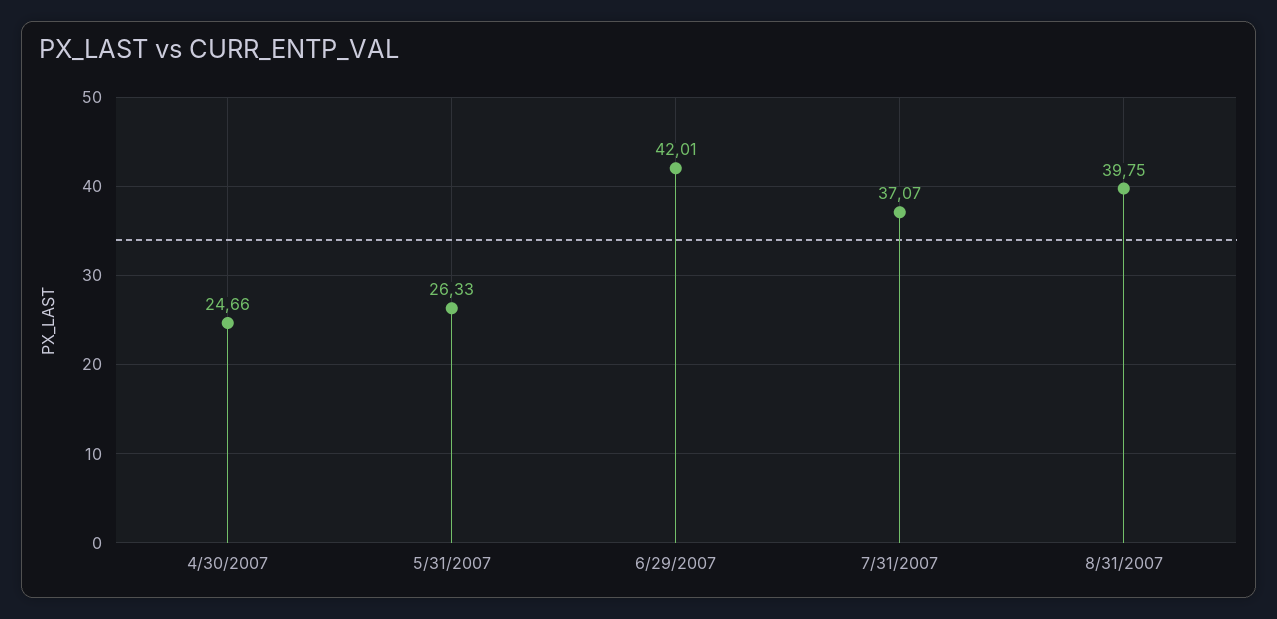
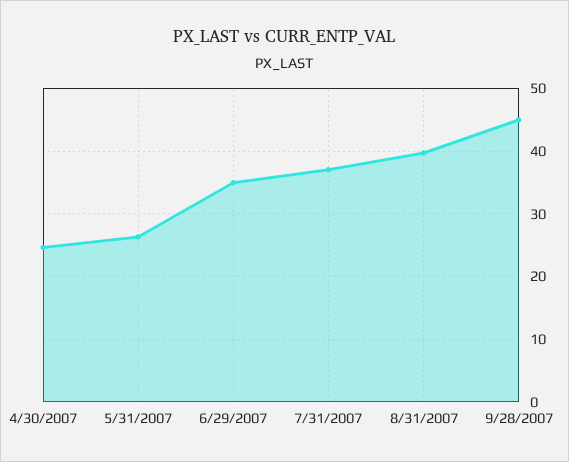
6/29/2007: 42.01 -> 35
9/28/2007: none -> 45

